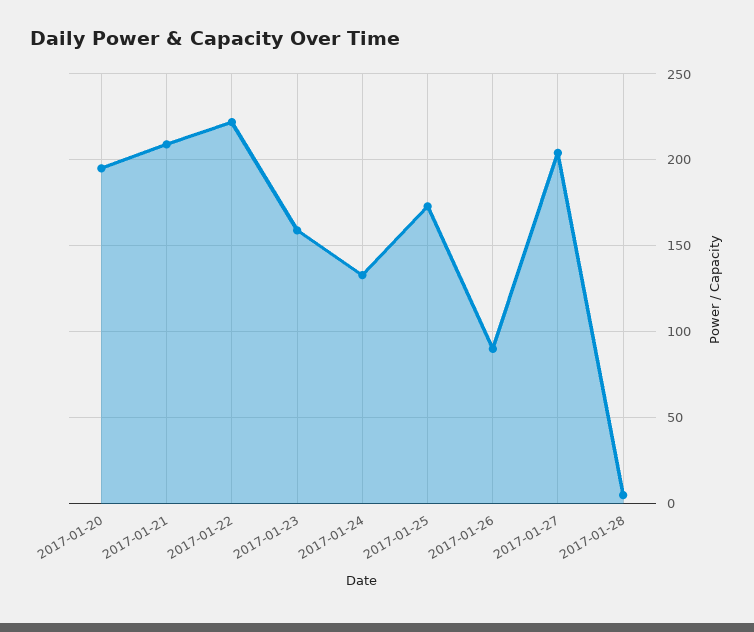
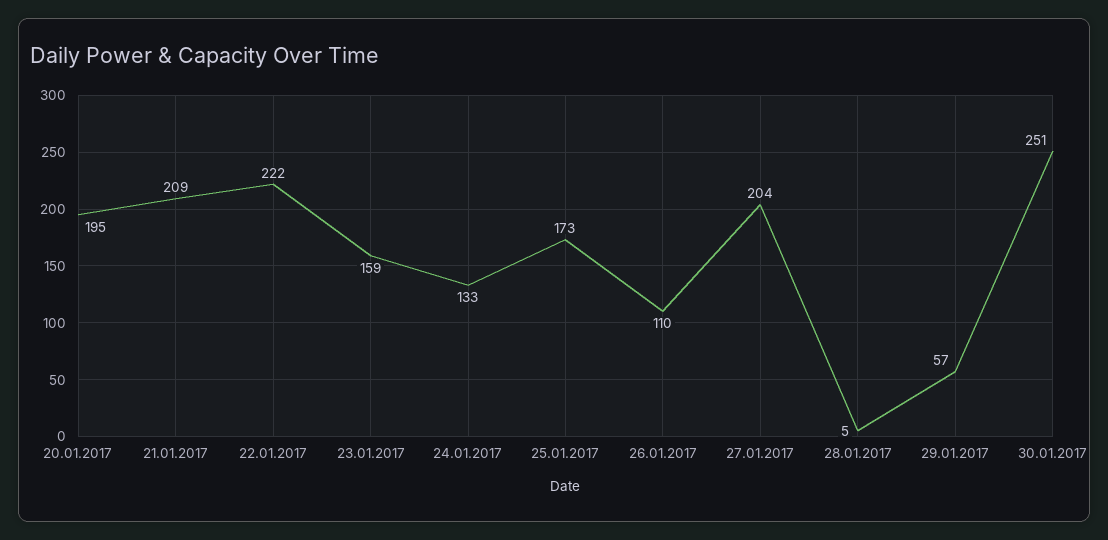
2017-01-26: 90 -> 110
29.01.2017: none -> 57
30.01.2017: none -> 251

